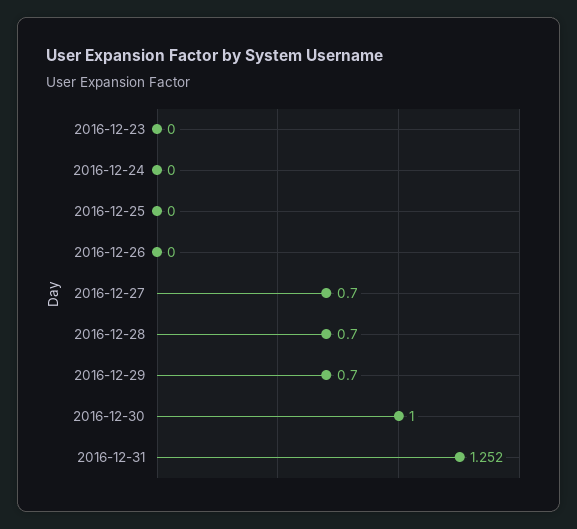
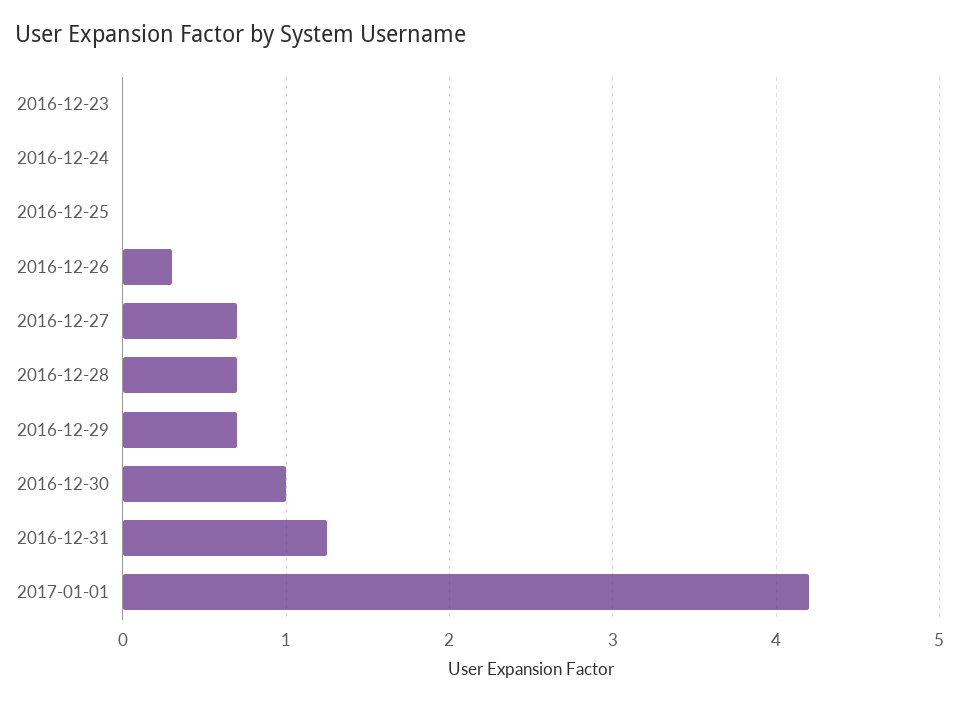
2016-12-26: 0 -> 0.3
2017-01-01: none -> 4.2

